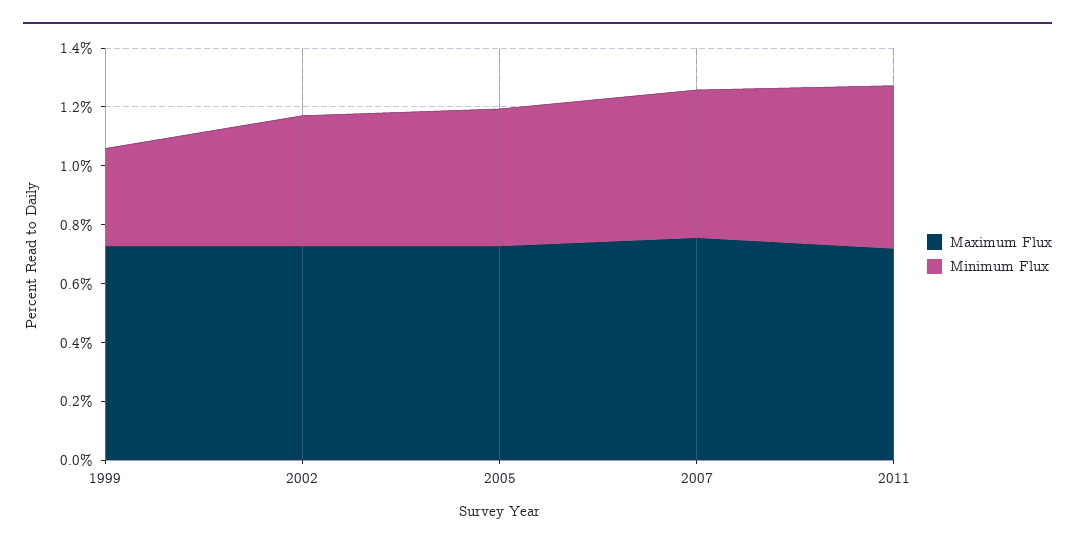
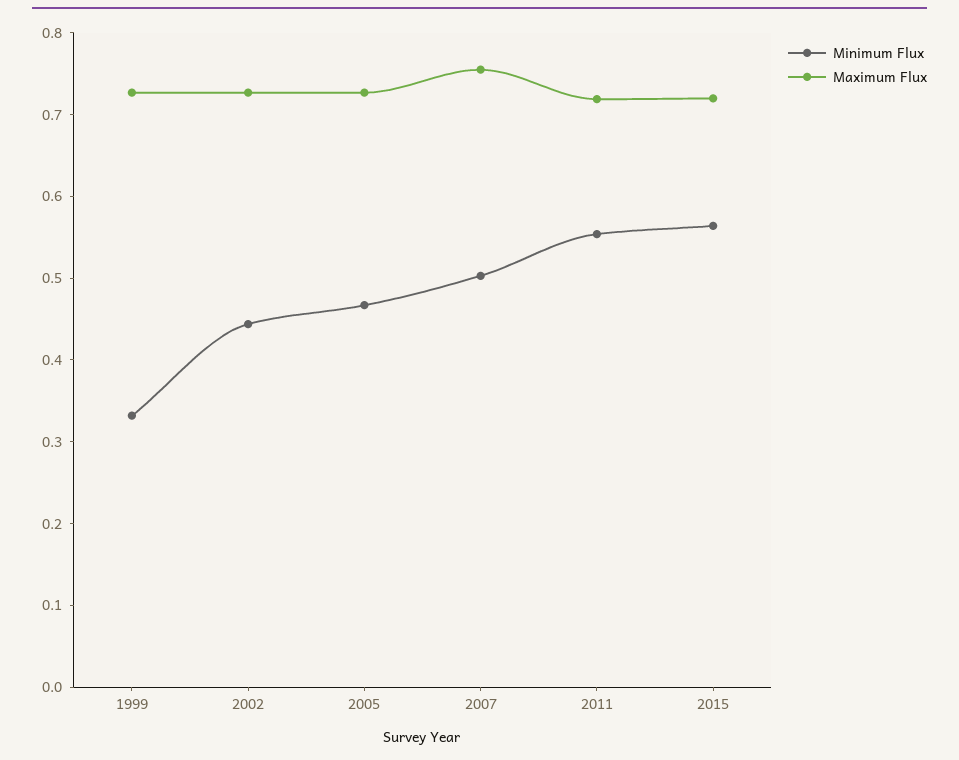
Minimum Flux, 2015: none -> 0.56
Maximum Flux, 2015: none -> 0.72

